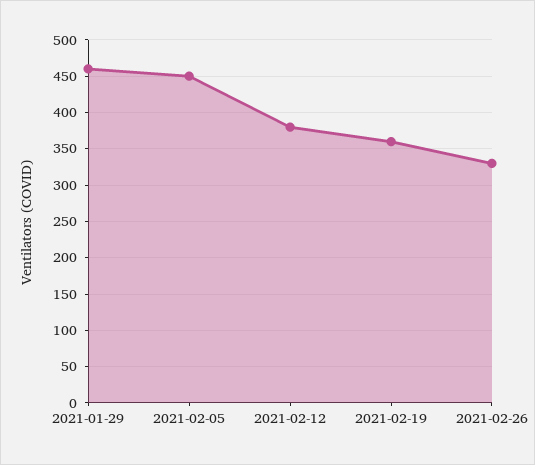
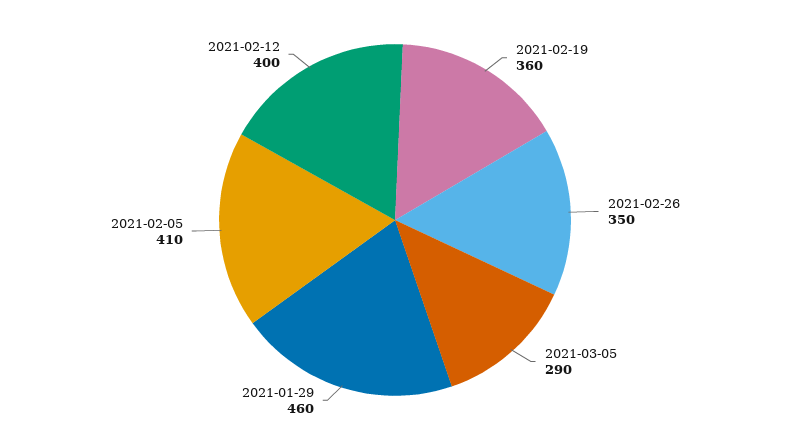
2021-02-05: 450 -> 410
2021-02-12: 380 -> 400
2021-02-26: 330 -> 350
2021-03-05: none -> 290

